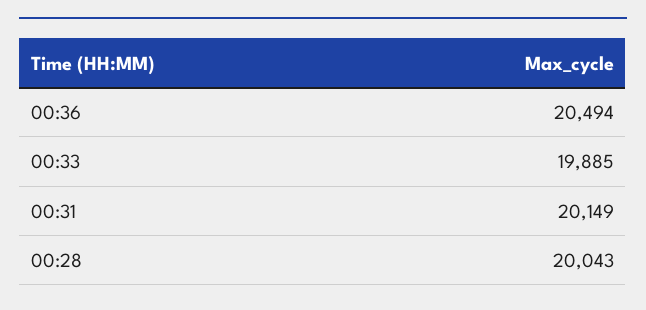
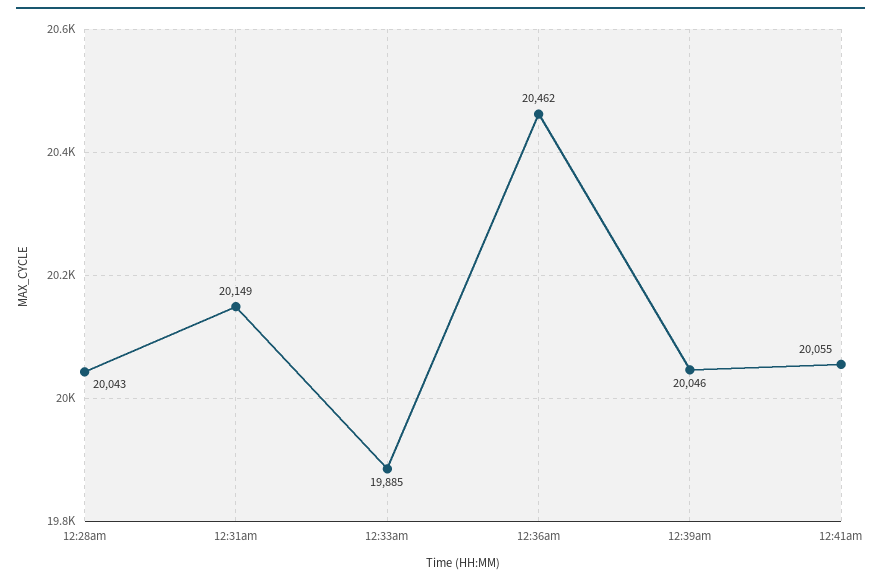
00:36: 20494 -> 20462
12:39am: none -> 20046
12:41am: none -> 20055

